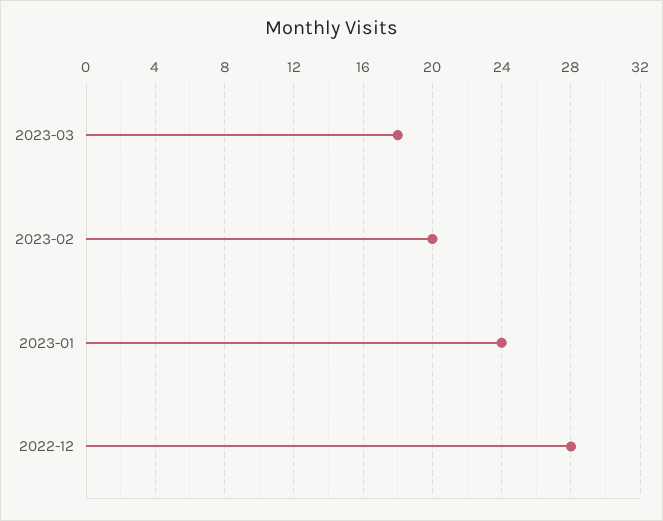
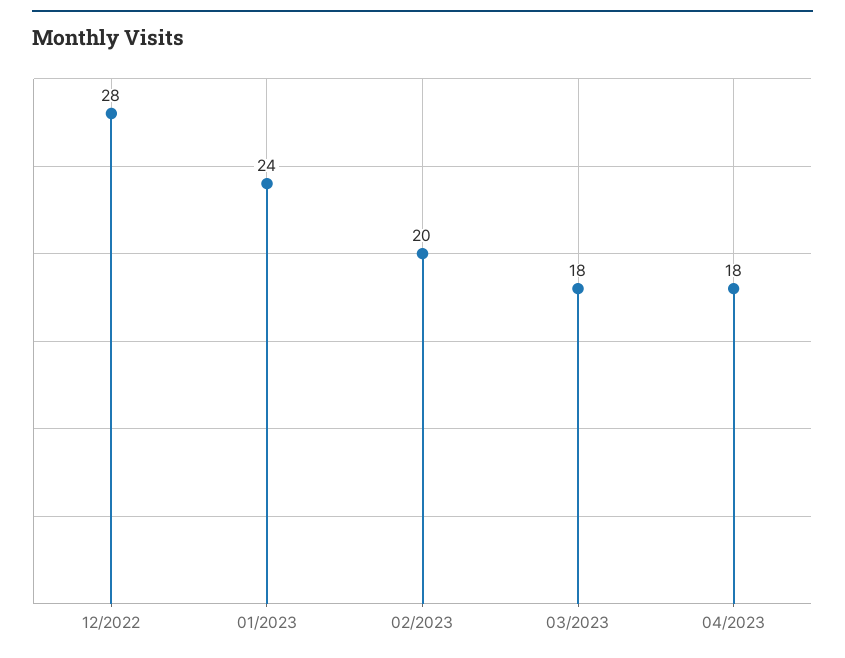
04/2023: none -> 18

